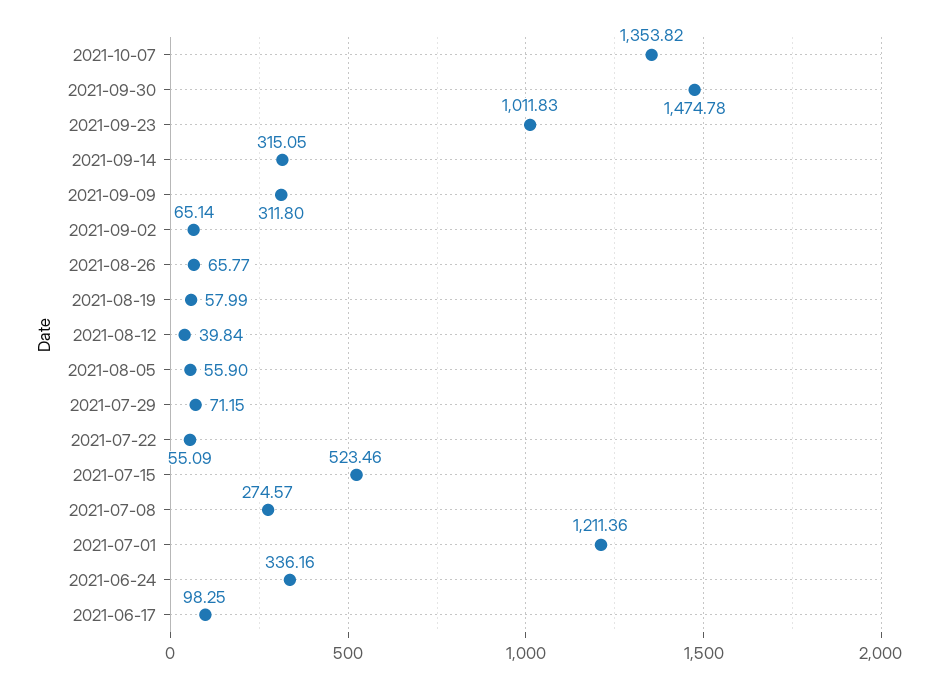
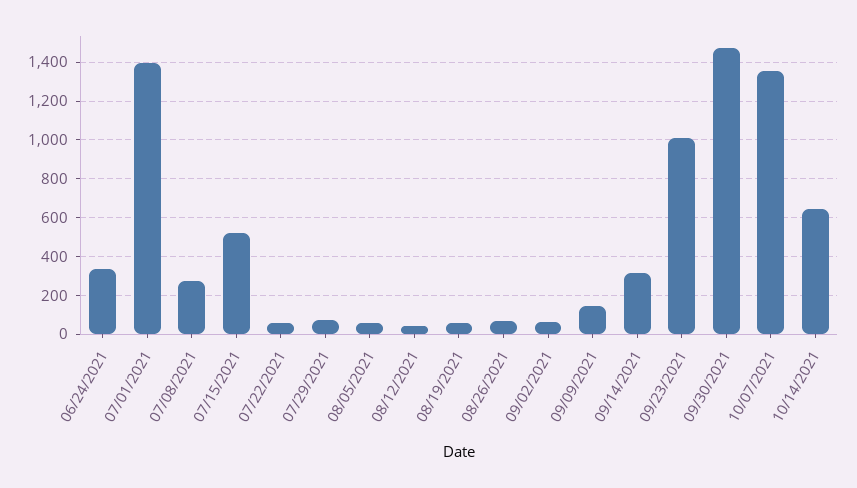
2021-09-09: 311.8 -> 150
2021-07-01: 1211.36 -> 1400
2021-06-17: 98.25 -> none
10/14/2021: none -> 650

